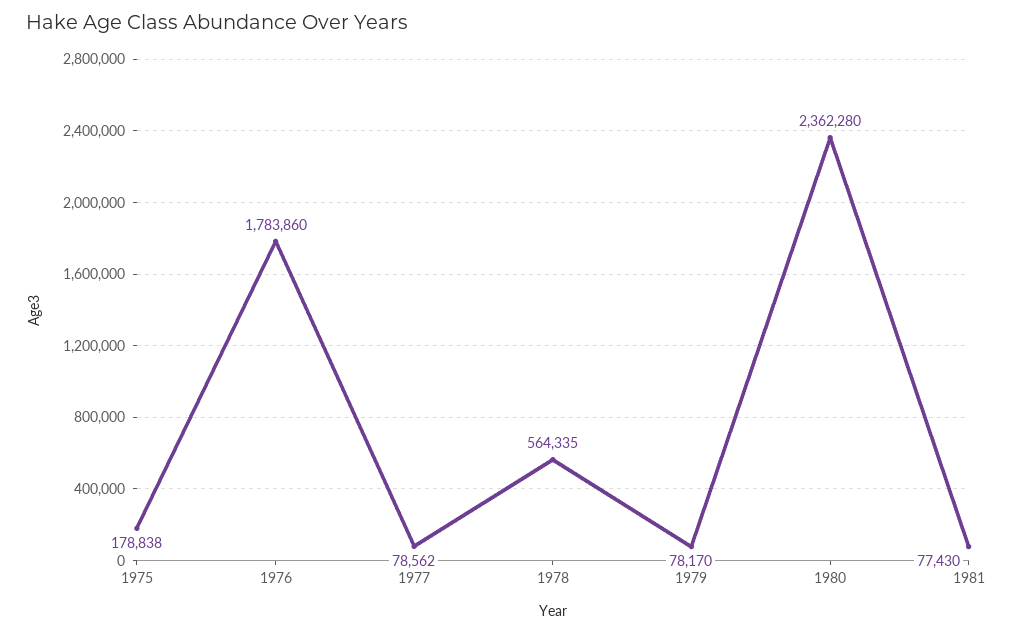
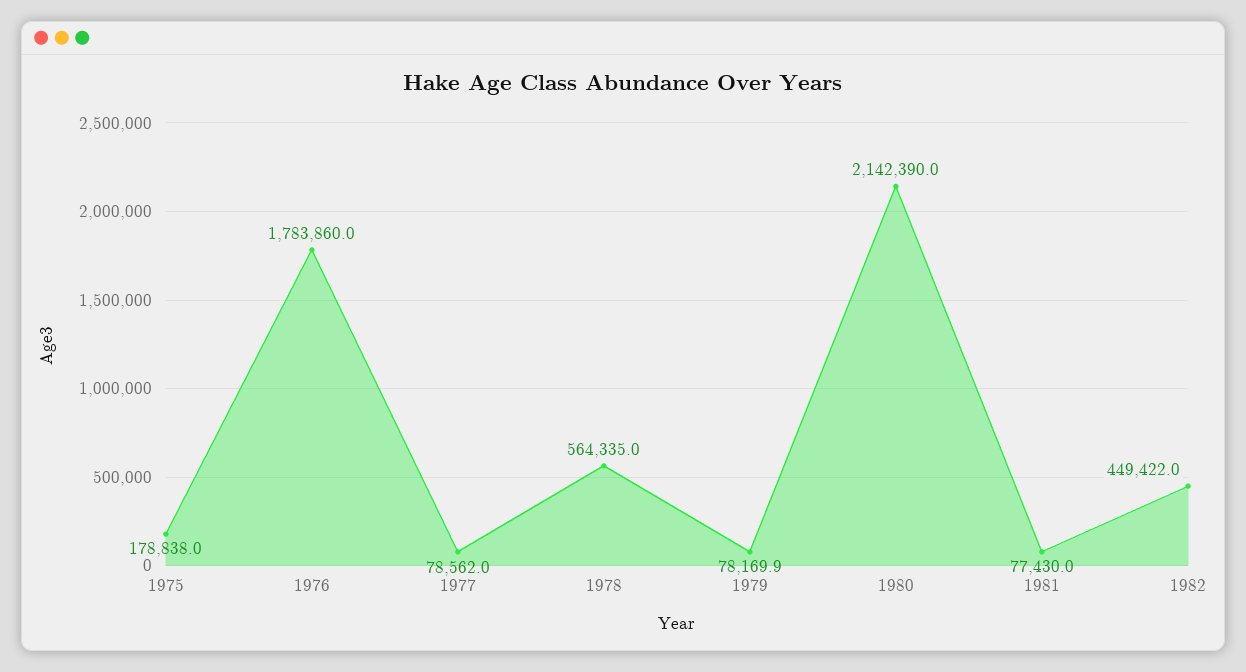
1980: 2362280 -> 2142390
1982: none -> 449422

